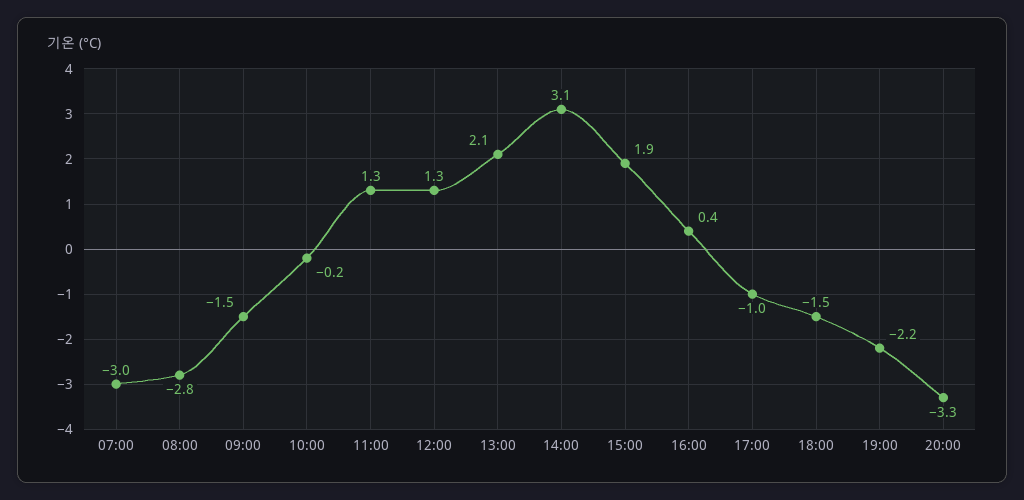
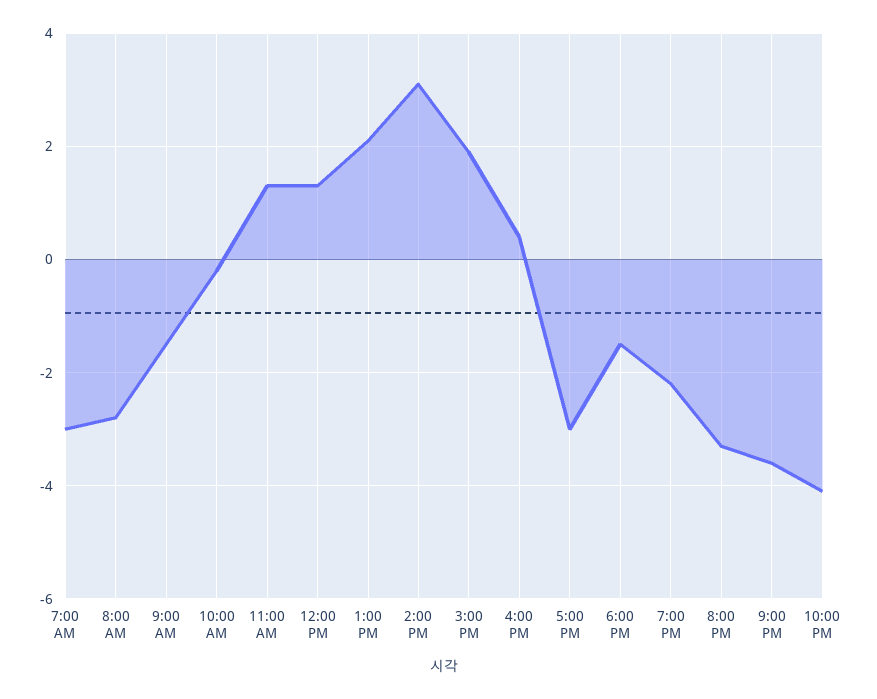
17:00: -1 -> -3
9:00 PM: none -> -3.5
10:00 PM: none -> -4

